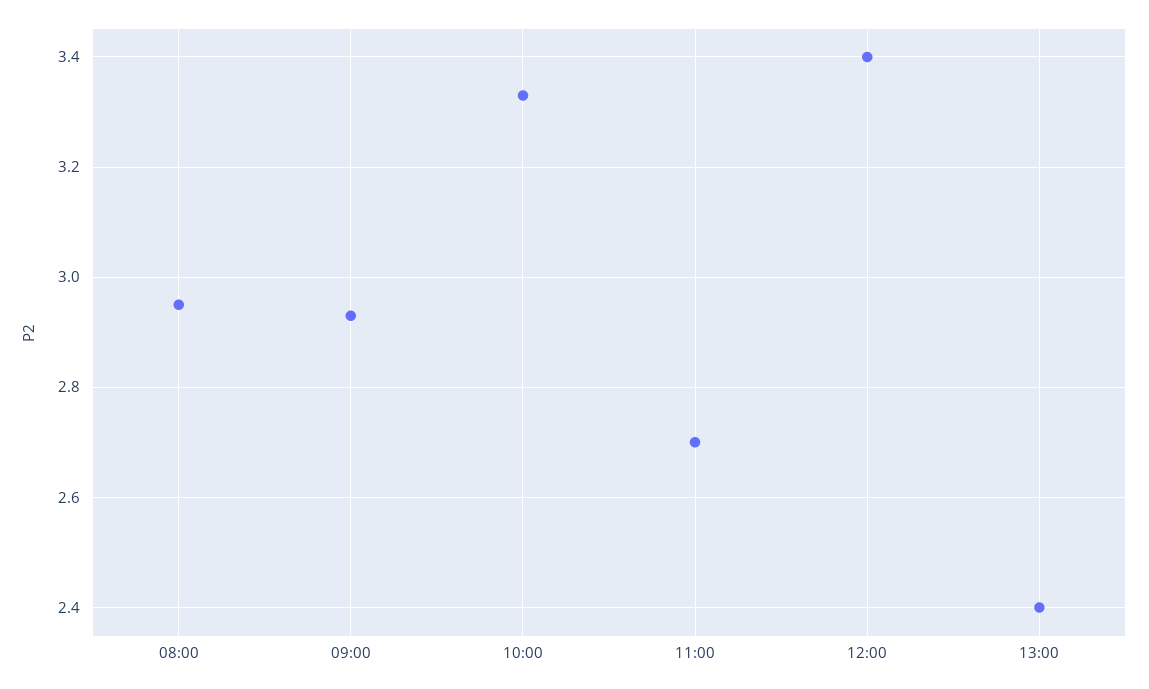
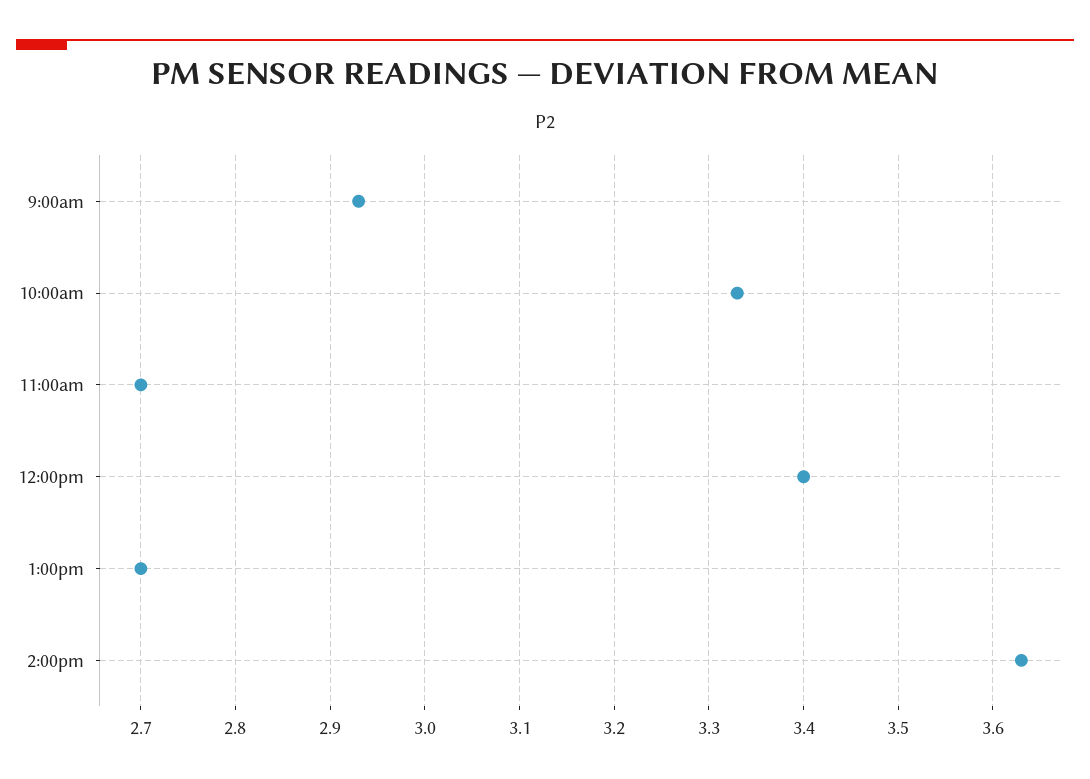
08:00: 2.95 -> none
13:00: 2.4 -> 2.7
2:00pm: none -> 3.63

